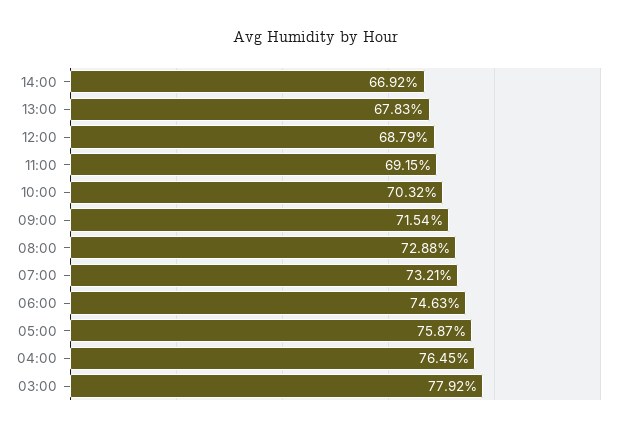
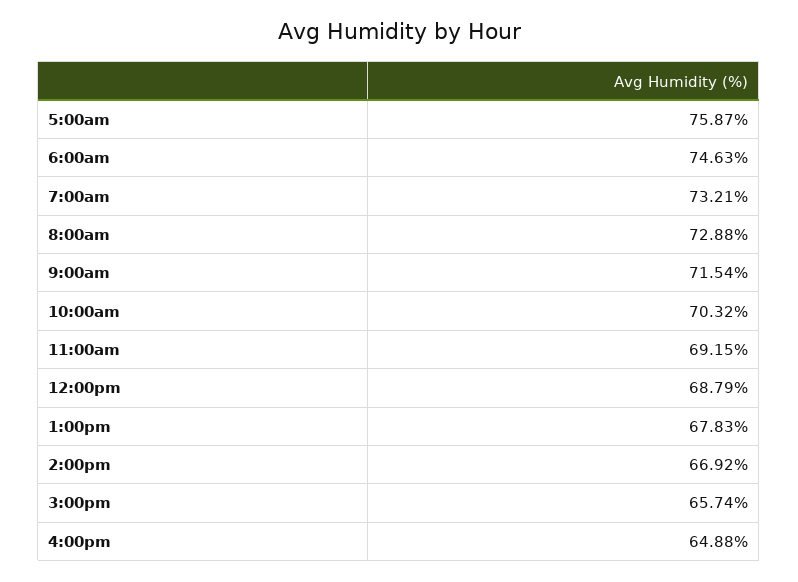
04:00: 76.45 -> none
03:00: 77.92 -> none
3:00pm: none -> 65.74
4:00pm: none -> 64.88

